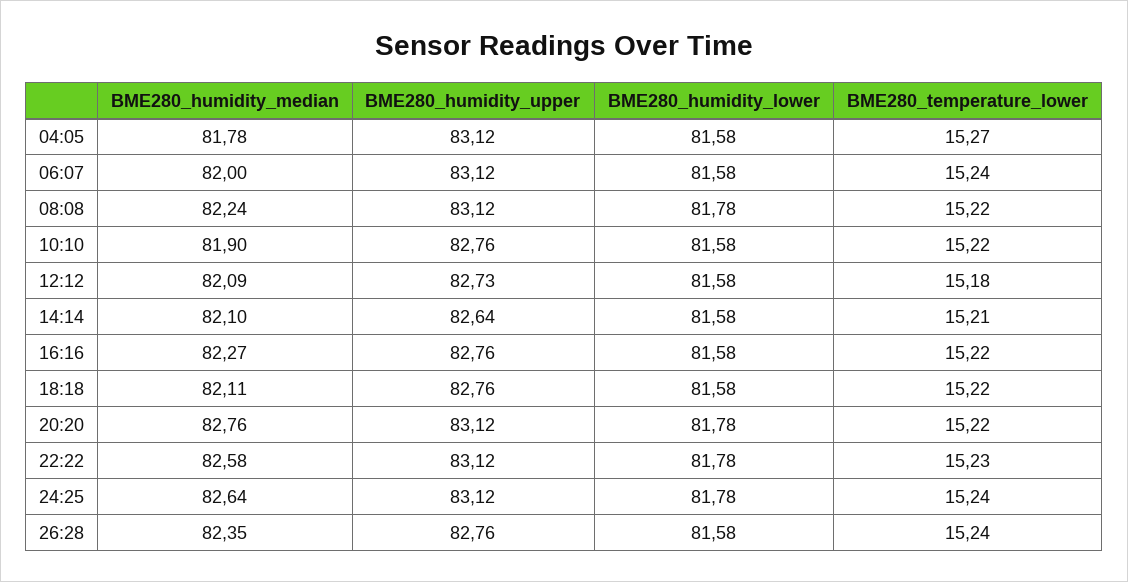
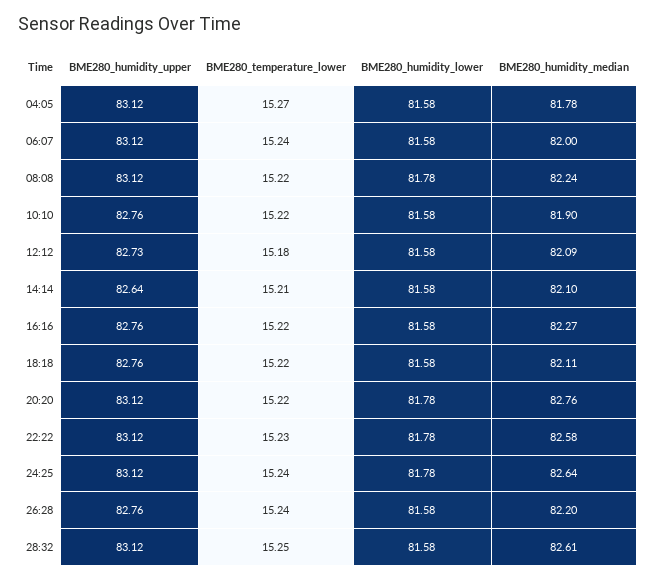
BME280_humidity_median, 26:28: 82.35 -> 82.2
BME280_humidity_upper, 28:32: none -> 83.12
BME280_temperature_lower, 28:32: none -> 15.25
BME280_humidity_lower, 28:32: none -> 81.58
BME280_humidity_median, 28:32: none -> 82.61

